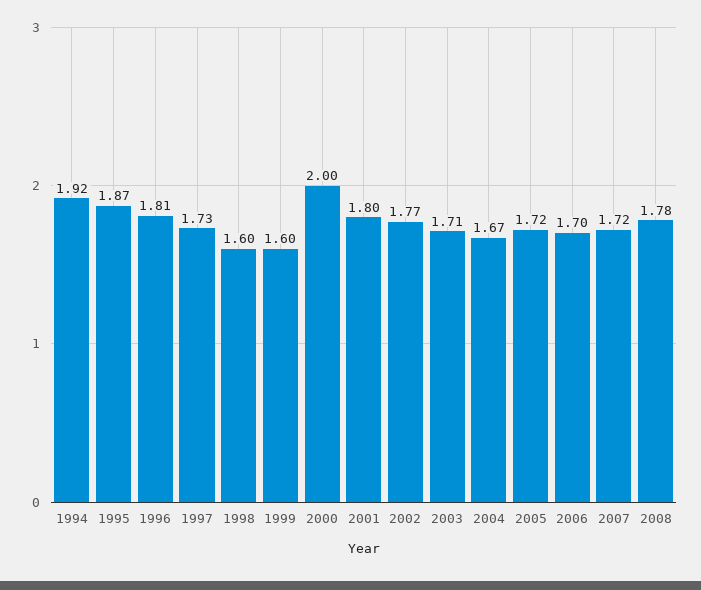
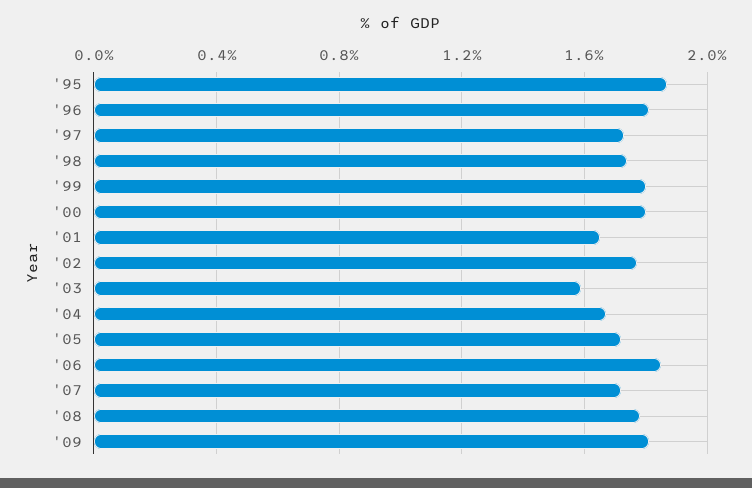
1994: 1.92 -> none
1998: 1.6 -> 1.75
1999: 1.6 -> 1.8
2000: 2 -> 1.8
2001: 1.8 -> 1.65
2003: 1.71 -> 1.6
2006: 1.7 -> 1.85
'09: none -> 1.8

